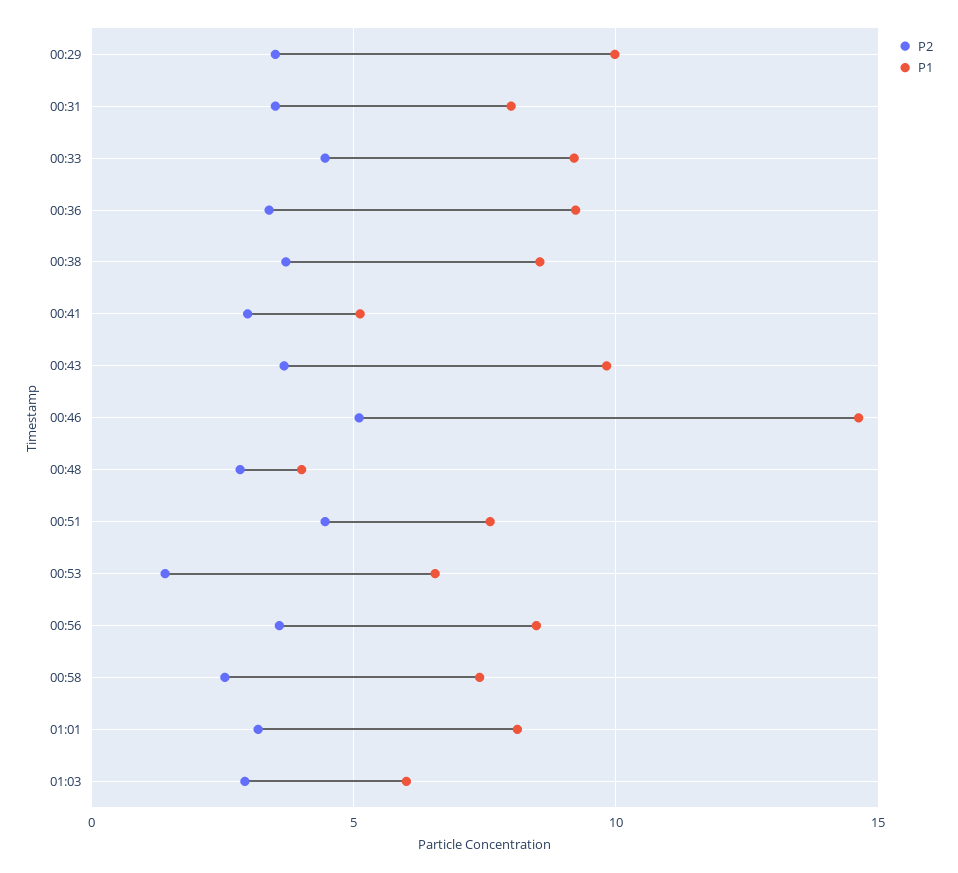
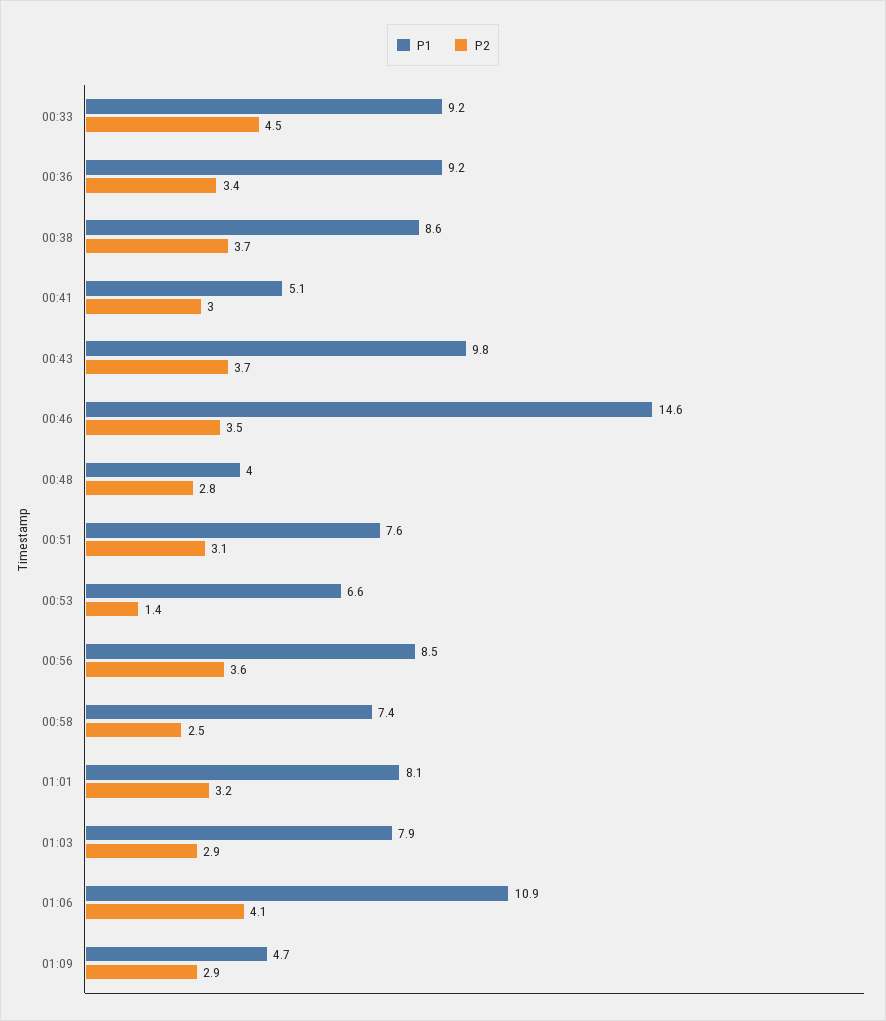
P2, 00:29: 3.5 -> none
P1, 00:29: 10 -> none
P2, 00:31: 3.5 -> none
P1, 00:31: 8 -> none
P2, 00:46: 5 -> 3.5
P2, 00:51: 4.5 -> 3.1
P1, 01:03: 6 -> 7.9
P1, 01:06: none -> 10.9
P2, 01:06: none -> 4.1
P1, 01:09: none -> 4.7
P2, 01:09: none -> 2.9

